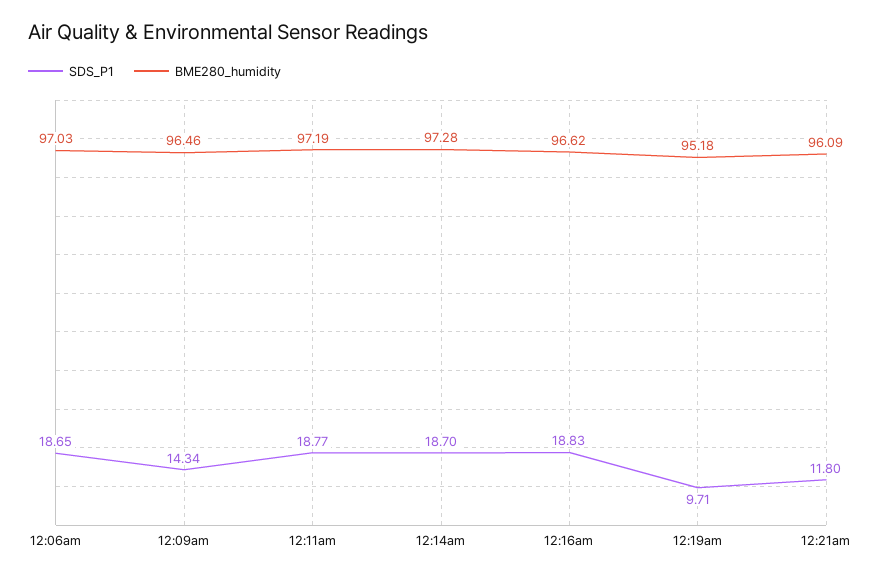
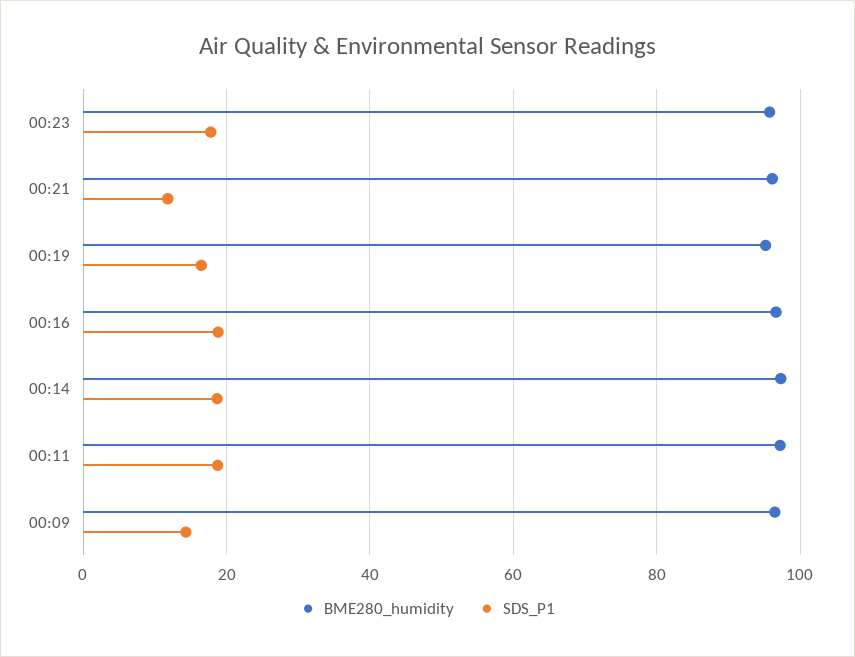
SDS_P1, 12:06am: 18.65 -> none
BME280_humidity, 12:06am: 97.03 -> none
SDS_P1, 12:19am: 9.71 -> 16
BME280_humidity, 00:23: none -> 96
SDS_P1, 00:23: none -> 18

